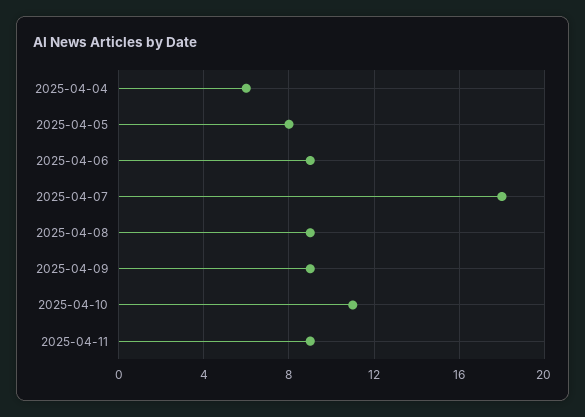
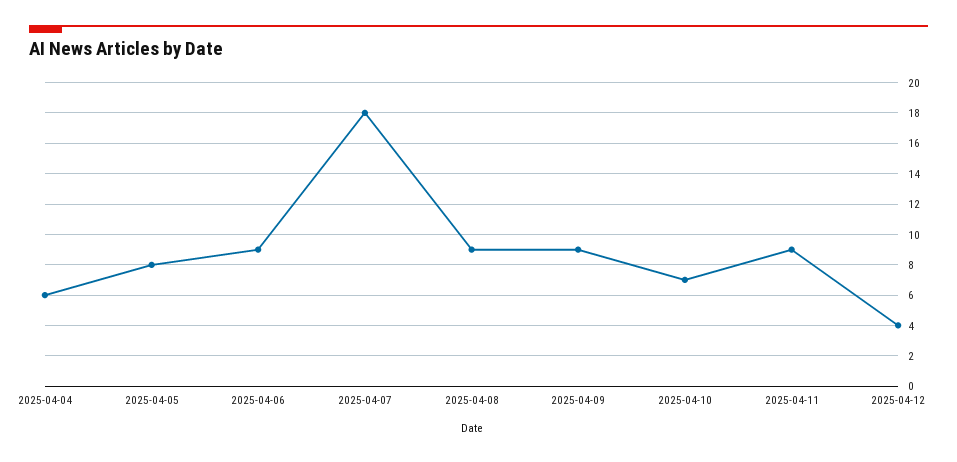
2025-04-10: 11 -> 7
2025-04-12: none -> 4

